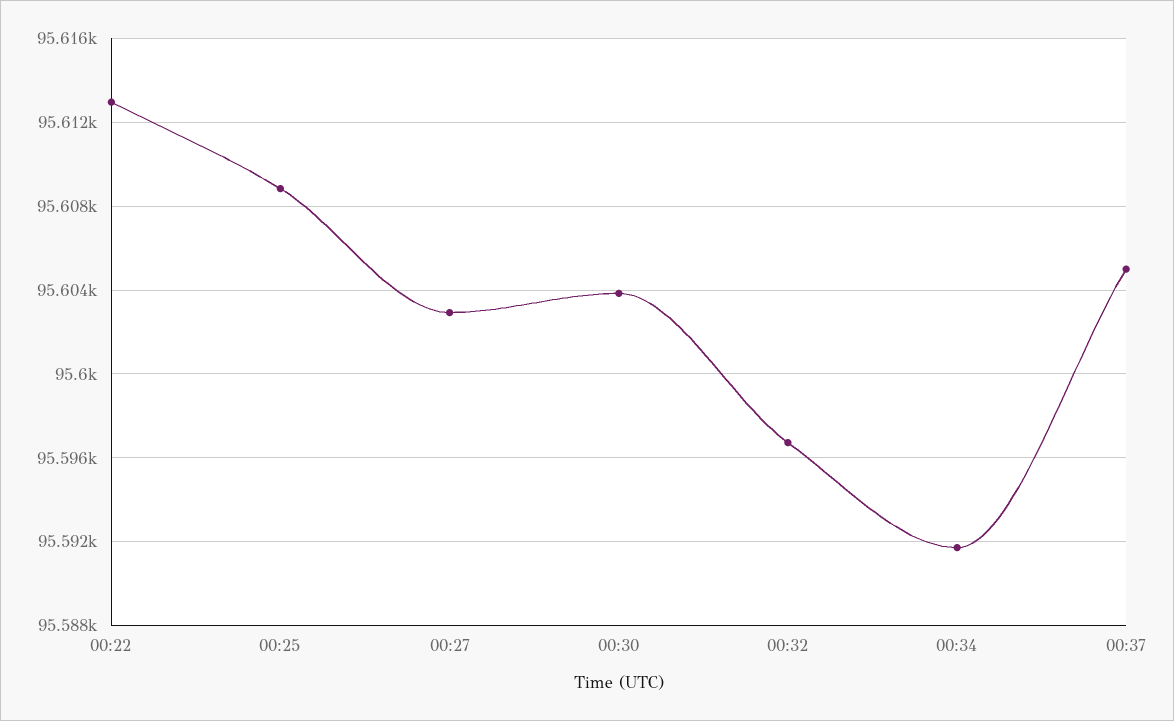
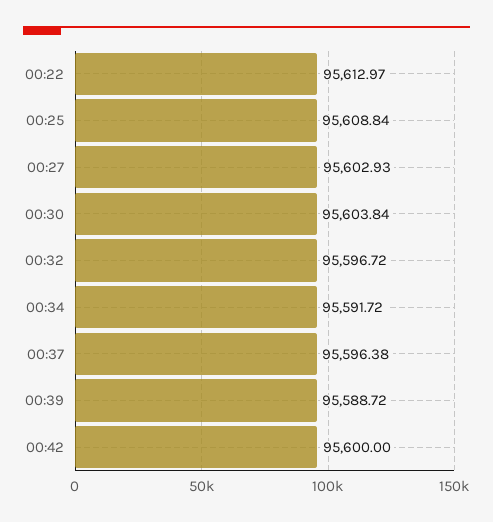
00:37: 95605 -> 95596.38
00:39: none -> 95588.72
00:42: none -> 95600

